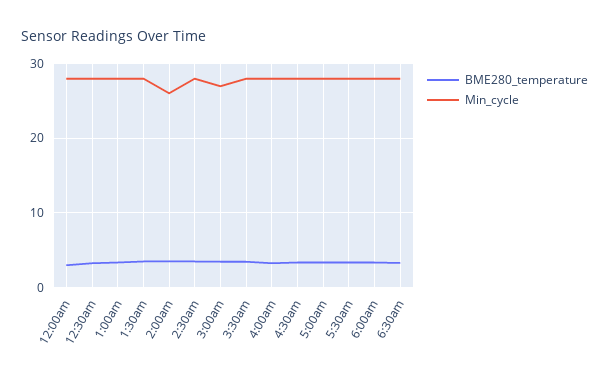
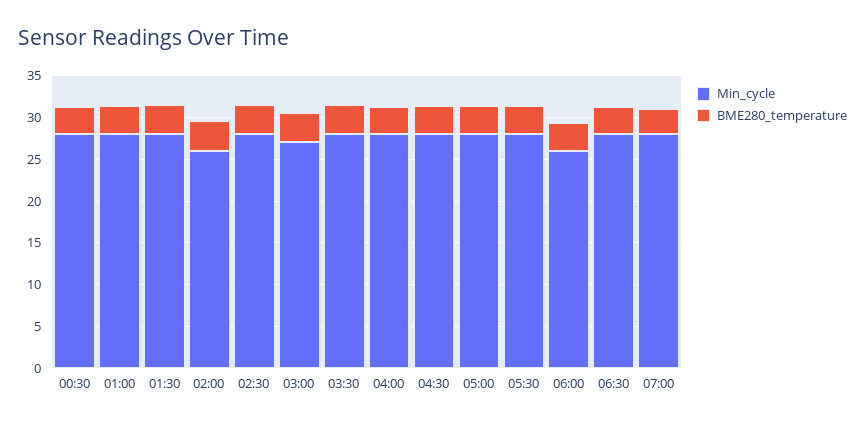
BME280_temperature, 12:00am: 3 -> none
Min_cycle, 12:00am: 28 -> none
Min_cycle, 6:00am: 28 -> 26
Min_cycle, 07:00: none -> 28
BME280_temperature, 07:00: none -> 3

